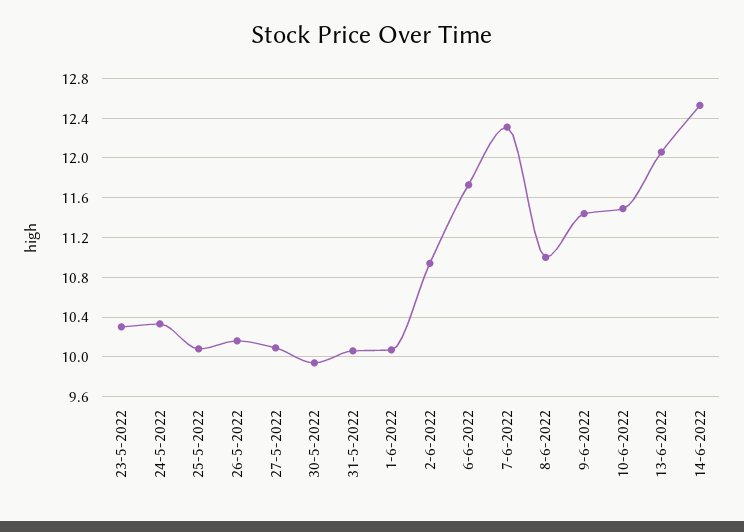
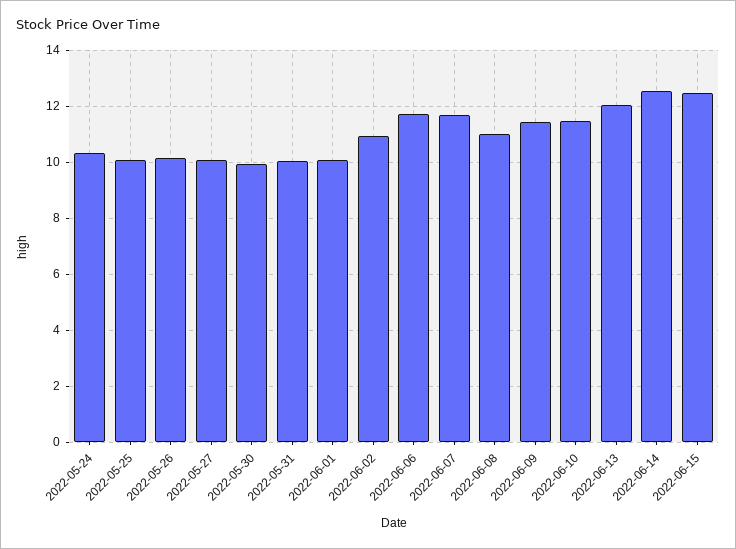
23-5-2022: 10.3 -> none
7-6-2022: 12.3 -> 11.75
2022-06-15: none -> 12.5

